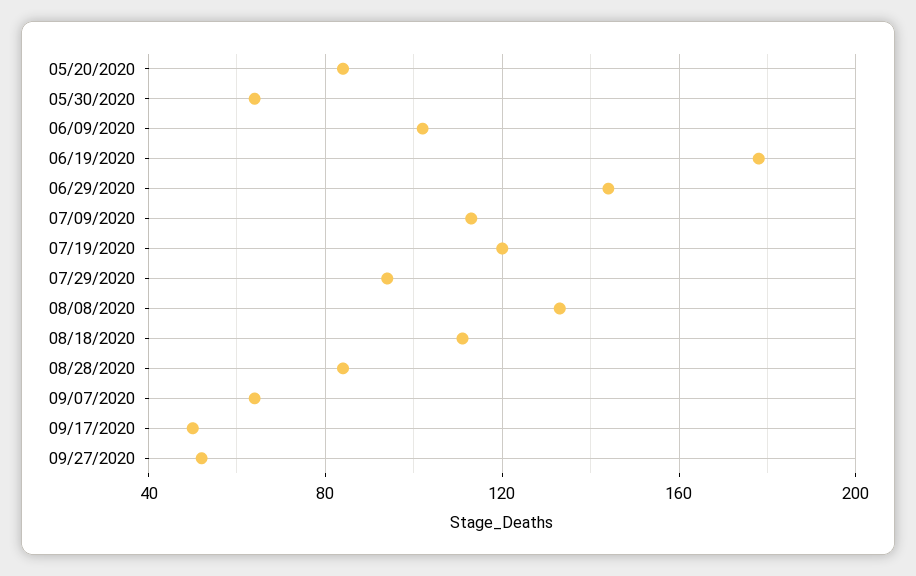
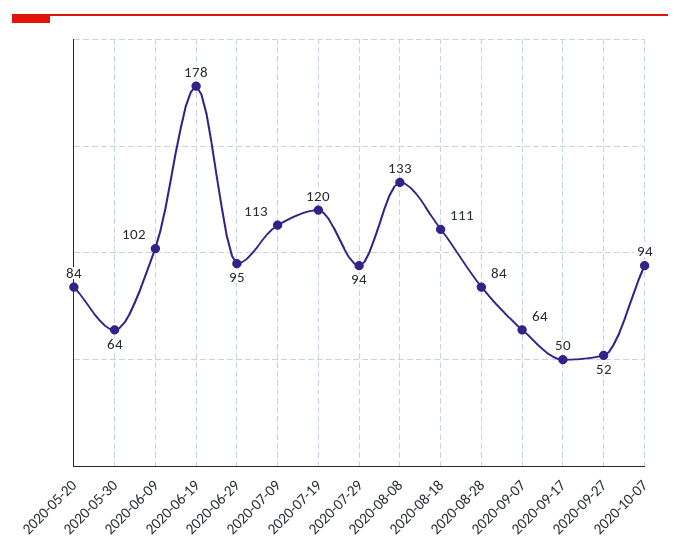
06/29/2020: 145 -> 95
2020-10-07: none -> 94

